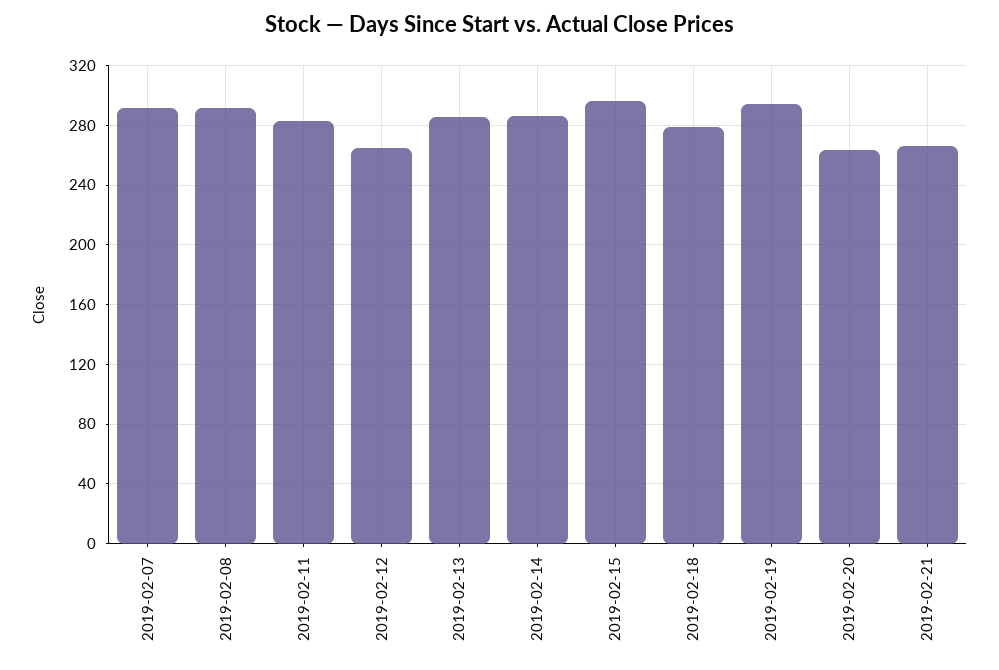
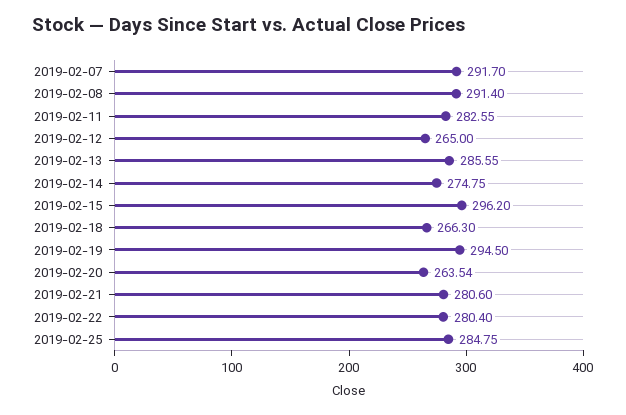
2019-02-14: 285 -> 274.75
2019-02-18: 280 -> 266.3
2019-02-21: 265 -> 280.6
2019-02-22: none -> 280.4
2019-02-25: none -> 284.75

